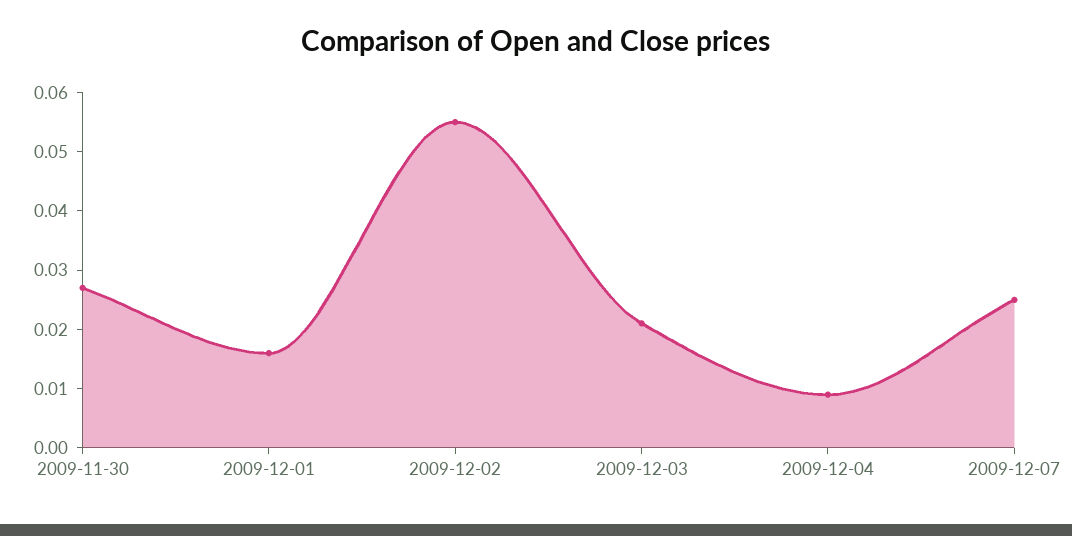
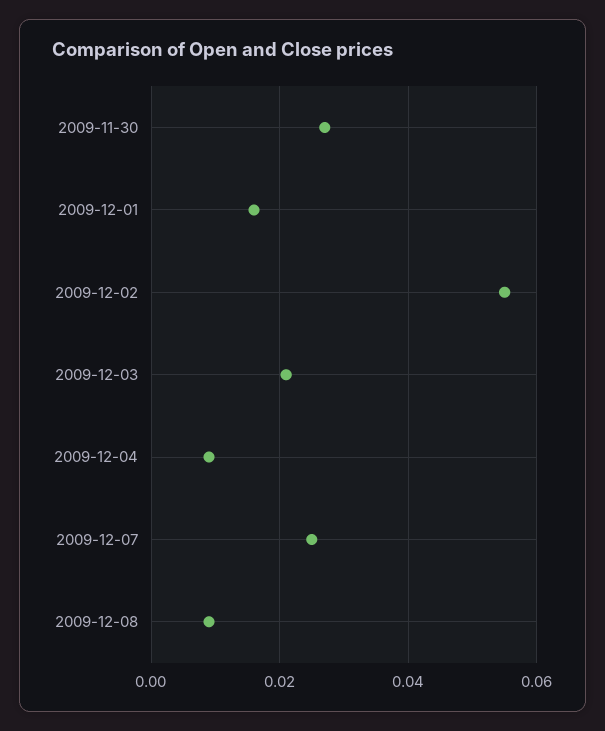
2009-12-08: none -> 0.01

